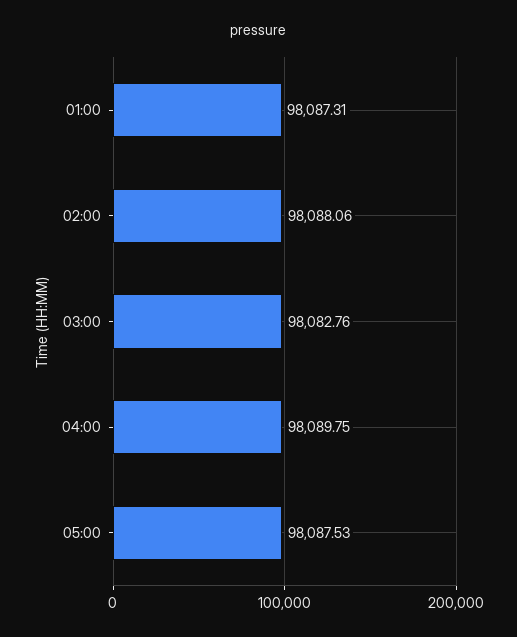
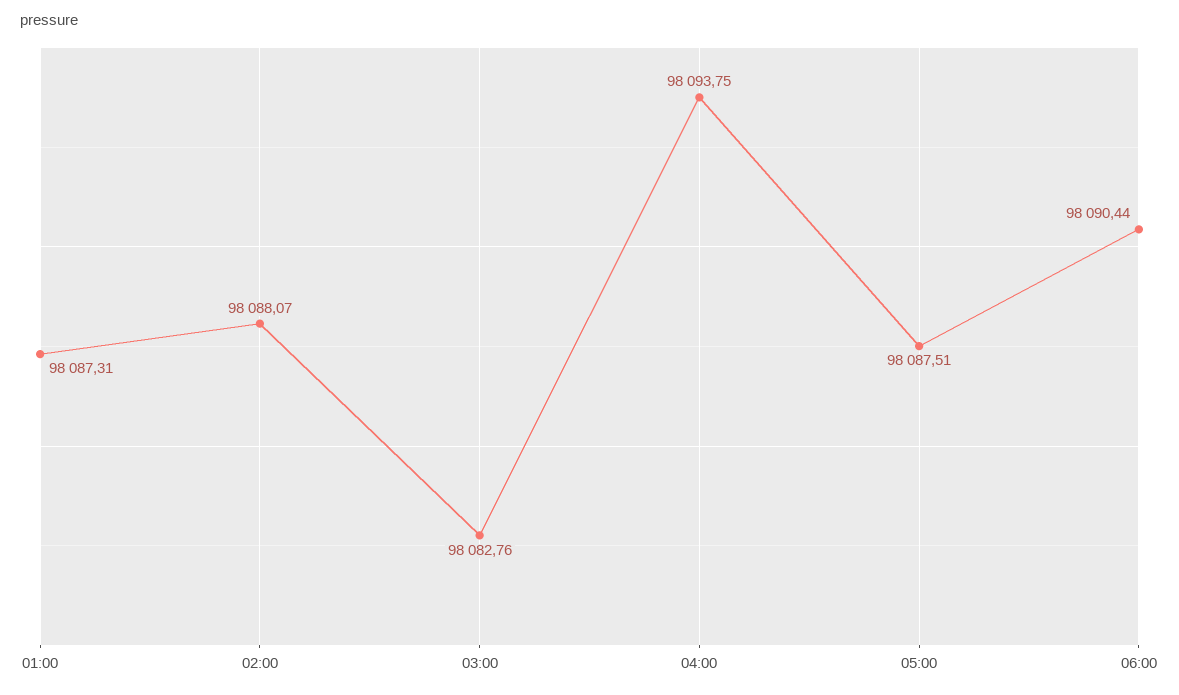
02:00: 98088.06 -> 98088.07
04:00: 98089.75 -> 98093.75
05:00: 98087.53 -> 98087.51
06:00: none -> 98090.44

